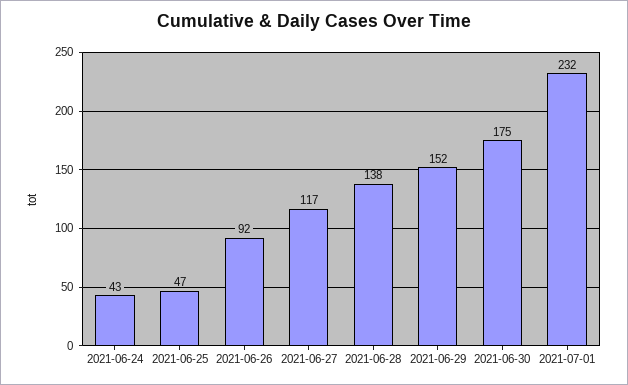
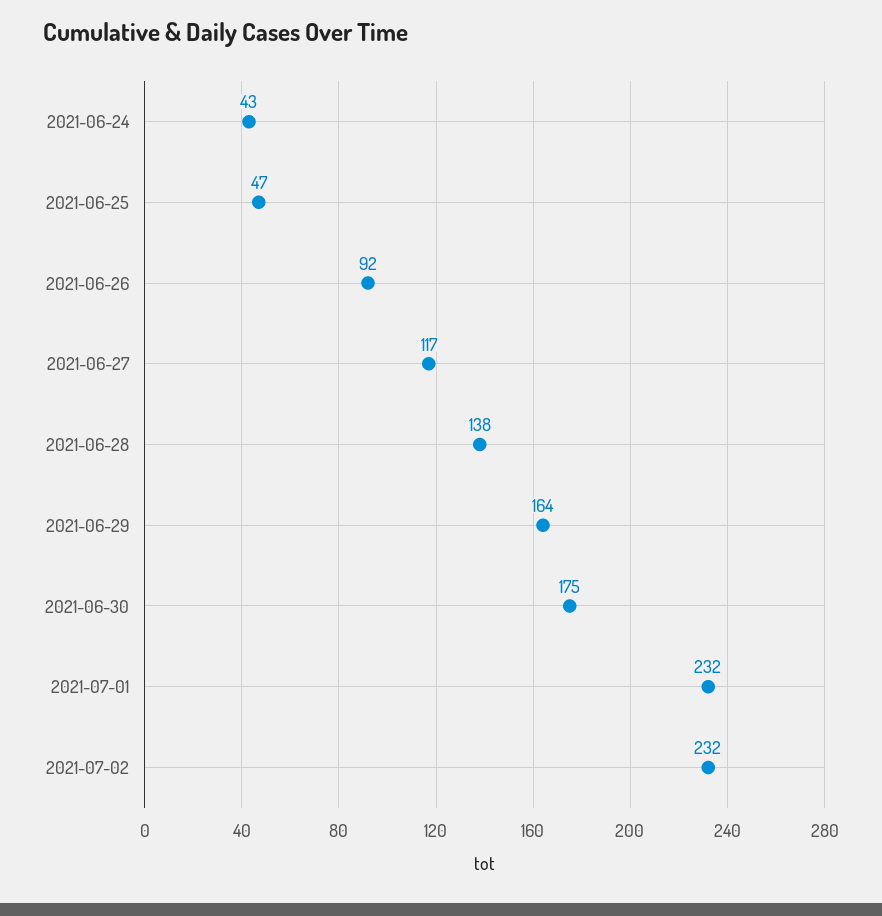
2021-06-29: 152 -> 164
2021-07-02: none -> 232

